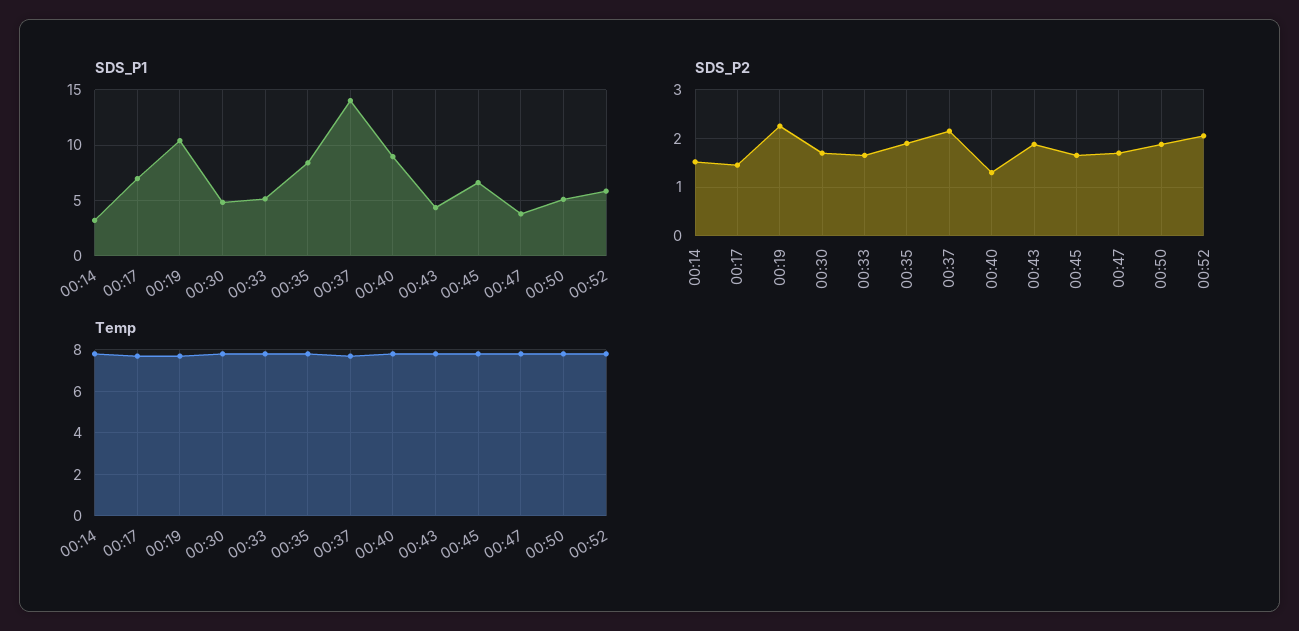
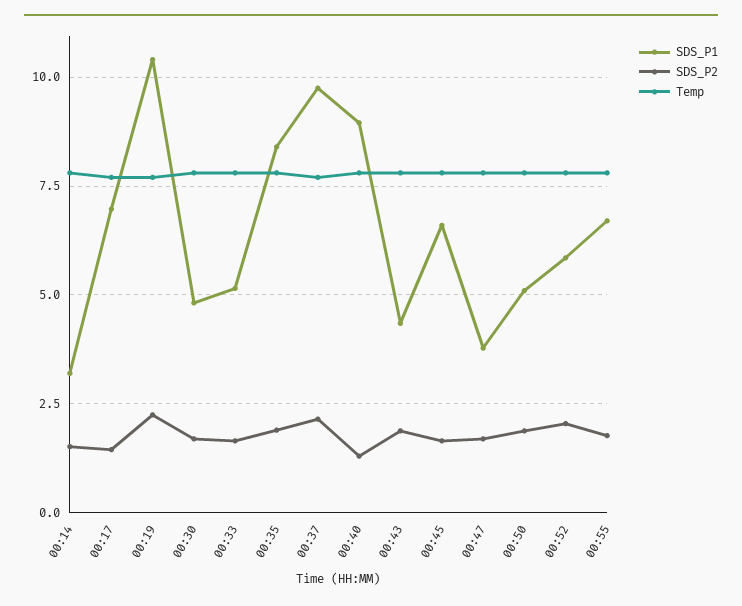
SDS_P1, 00:37: 14 -> 9.75
SDS_P1, 00:55: none -> 6.75
SDS_P2, 00:55: none -> 1.75
Temp, 00:55: none -> 7.75

